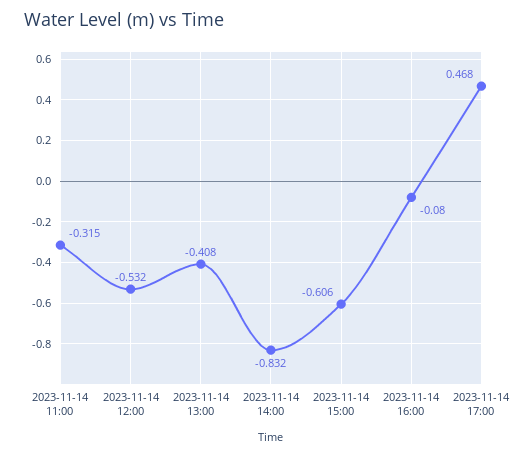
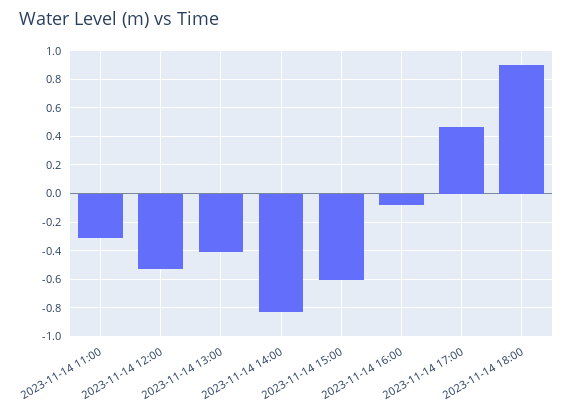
2023-11-14 18:00: none -> 0.9

